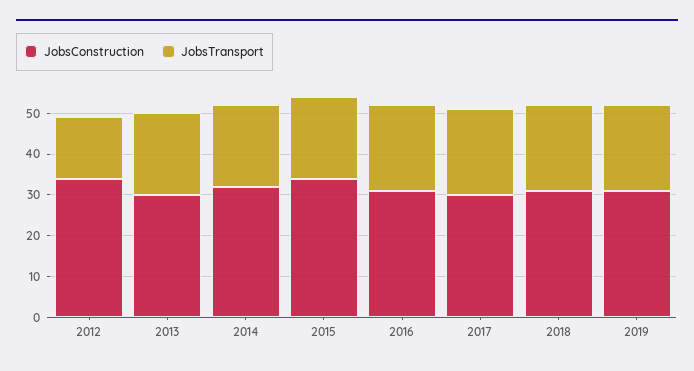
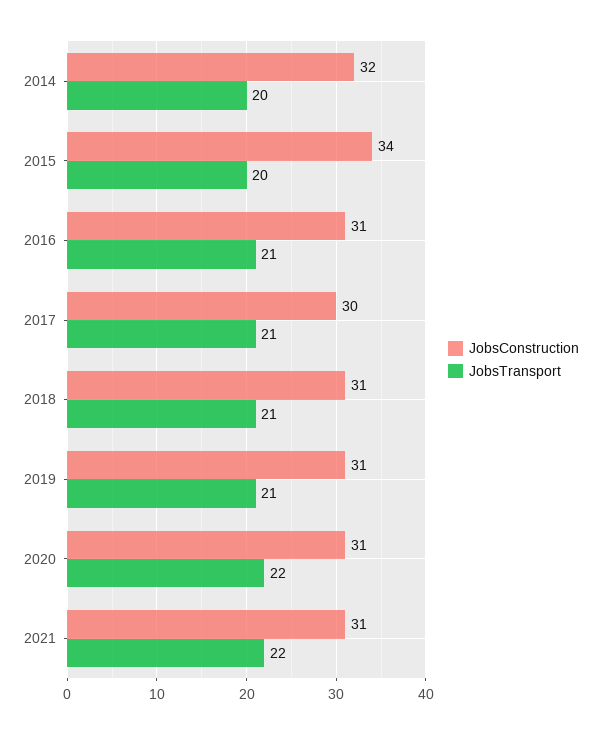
JobsConstruction, 2012: 35 -> none
JobsTransport, 2012: 15 -> none
JobsConstruction, 2013: 30 -> none
JobsTransport, 2013: 20 -> none
JobsConstruction, 2020: none -> 31
JobsTransport, 2020: none -> 22
JobsConstruction, 2021: none -> 31
JobsTransport, 2021: none -> 22

